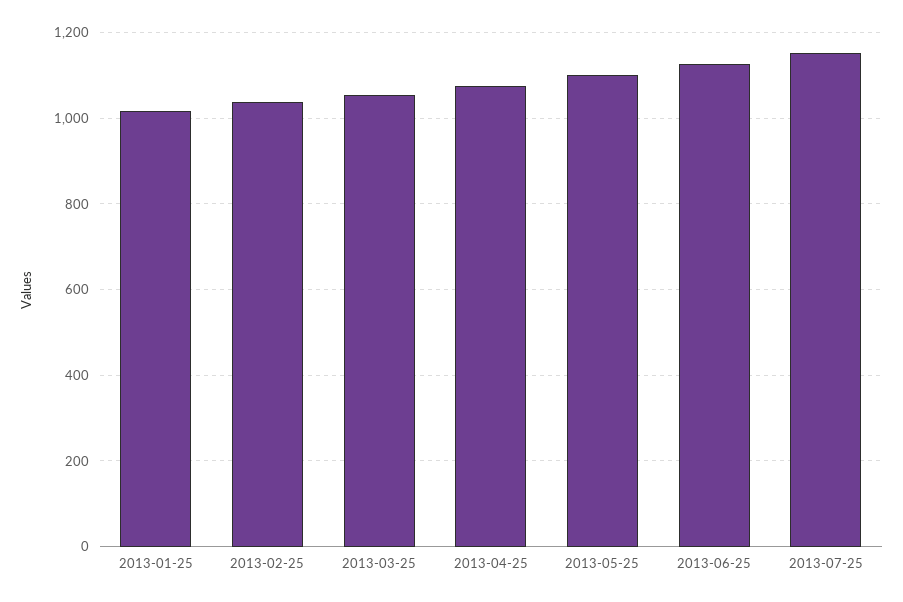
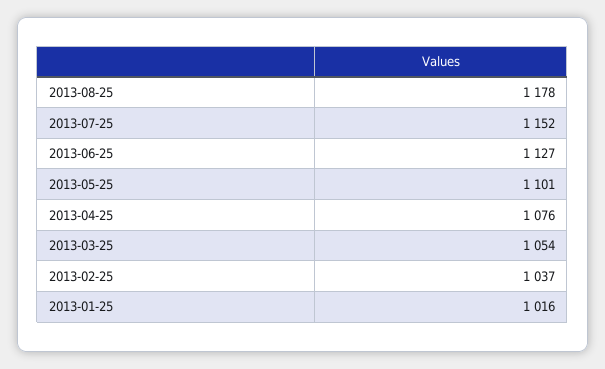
2013-08-25: none -> 1178

